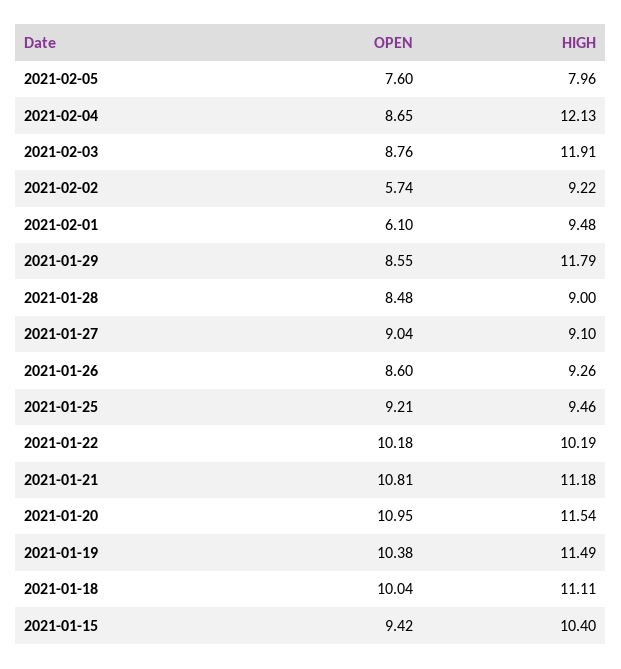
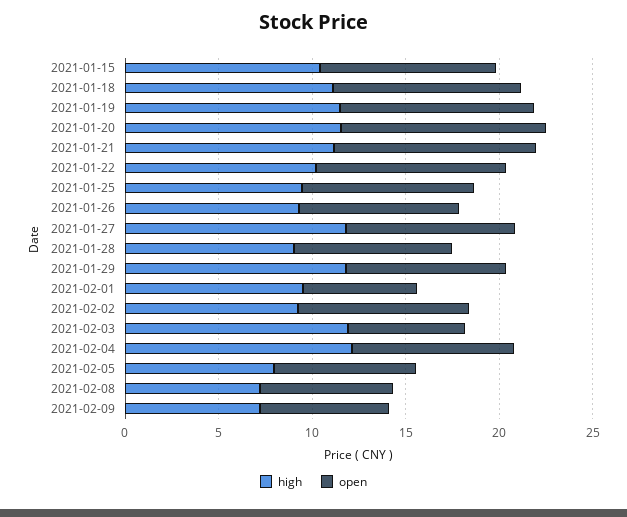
OPEN, 2021-02-03: 8.76 -> 6
OPEN, 2021-02-02: 5.74 -> 9
HIGH, 2021-01-27: 9.1 -> 12
HIGH, 2021-02-08: none -> 7
OPEN, 2021-02-08: none -> 7
HIGH, 2021-02-09: none -> 7
OPEN, 2021-02-09: none -> 7

